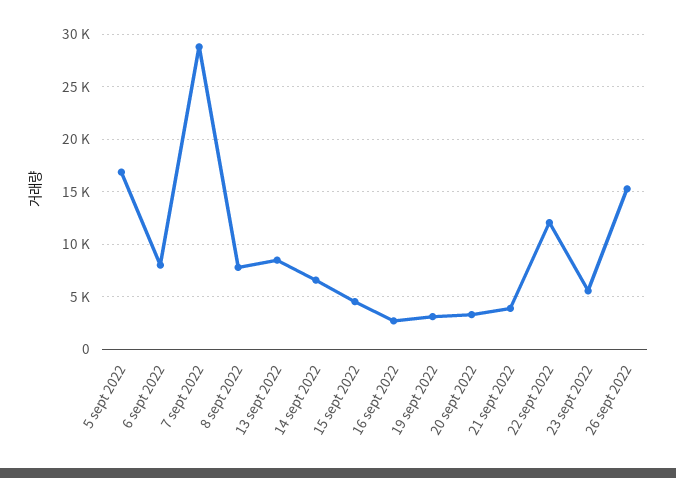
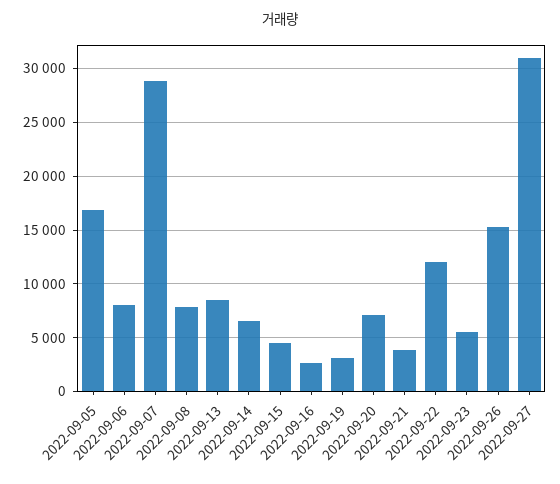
20 sept 2022: 3000 -> 7000
2022-09-27: none -> 31000

